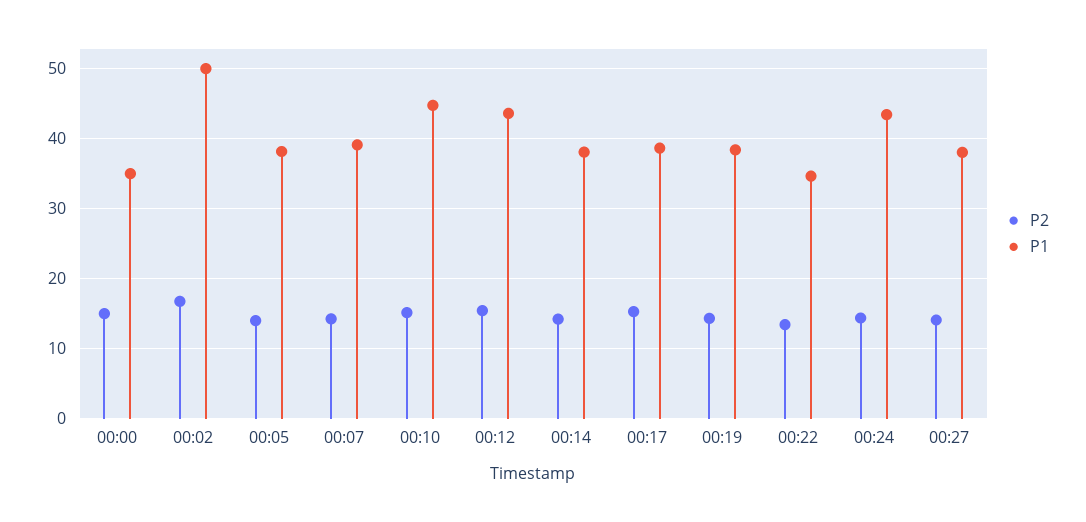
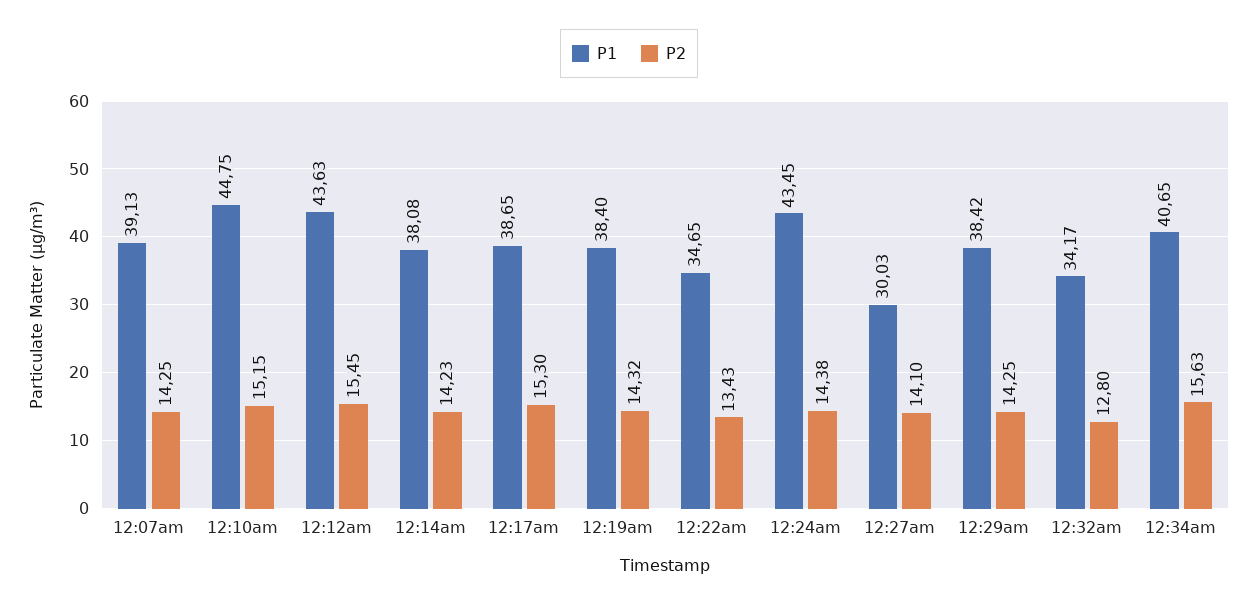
P2, 00:00: 15 -> none
P1, 00:00: 35 -> none
P2, 00:02: 17 -> none
P1, 00:02: 50 -> none
P2, 00:05: 14 -> none
P1, 00:05: 38 -> none
P1, 00:27: 38 -> 30.03
P1, 12:29am: none -> 38.42
P2, 12:29am: none -> 14.25
P1, 12:32am: none -> 34.17
P2, 12:32am: none -> 12.8
P1, 12:34am: none -> 40.65
P2, 12:34am: none -> 15.63

